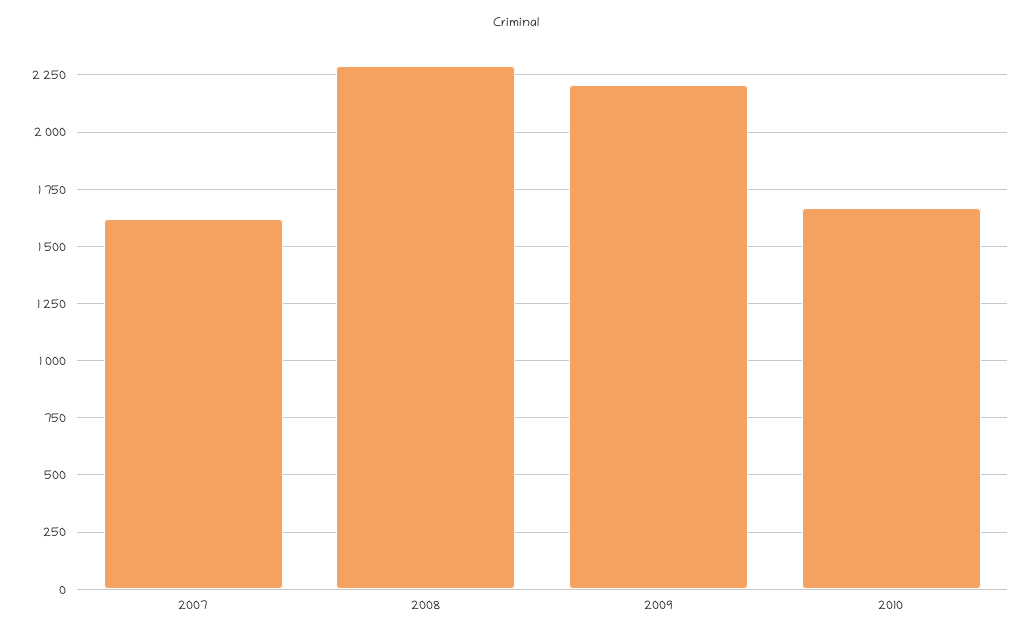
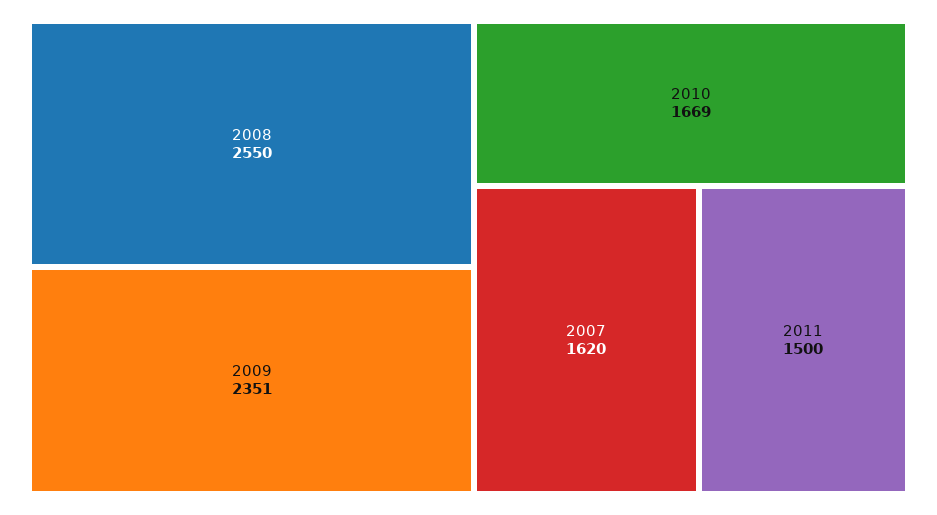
2008: 2300 -> 2550
2009: 2200 -> 2351
2011: none -> 1500

